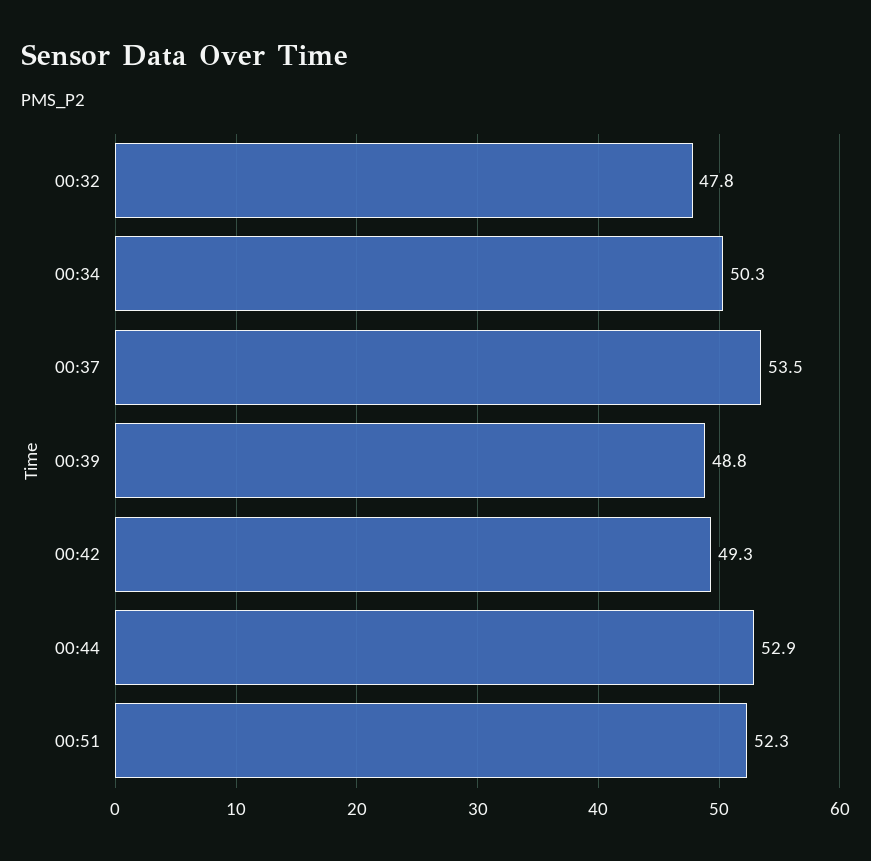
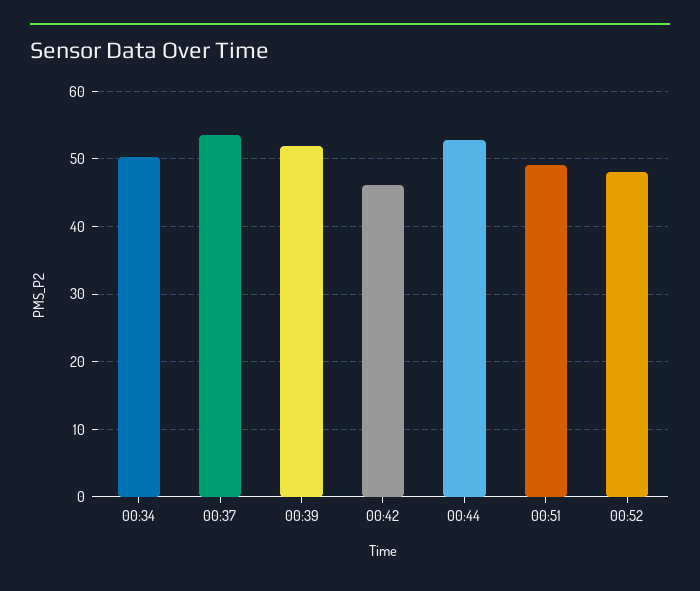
00:32: 47.8 -> none
00:39: 48.8 -> 52
00:42: 49.3 -> 46
00:51: 52.3 -> 49
00:52: none -> 48

